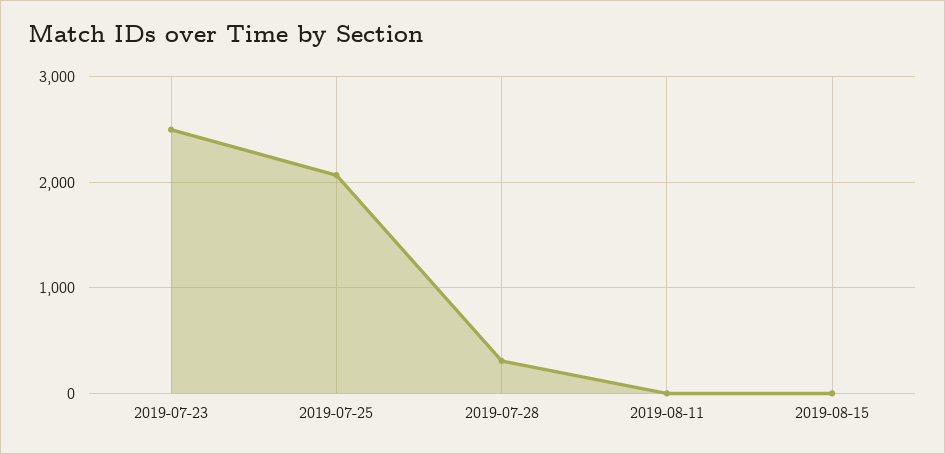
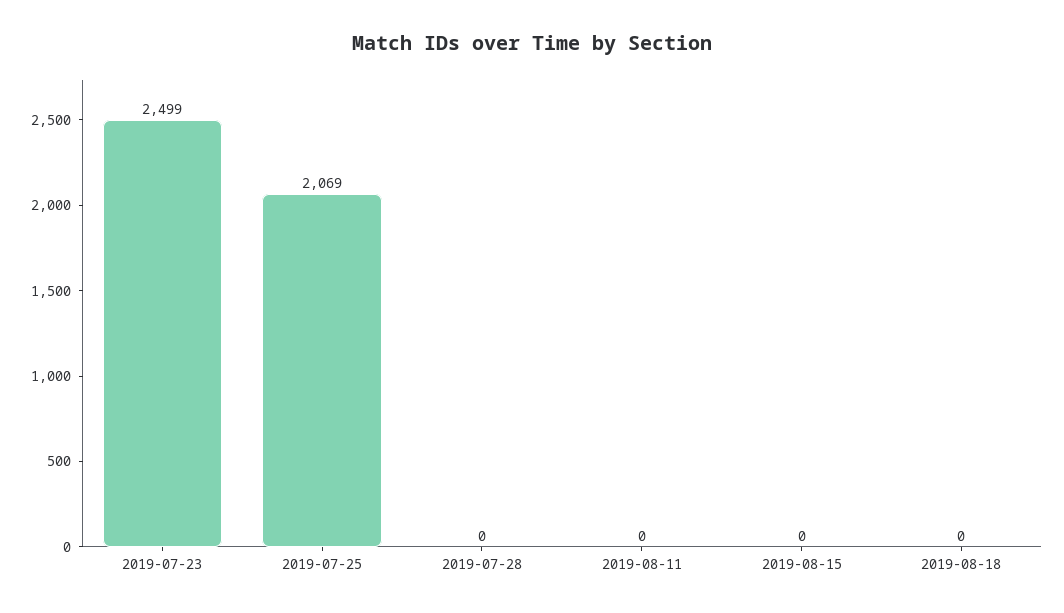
2019-07-28: 300 -> 0
2019-08-18: none -> 0

